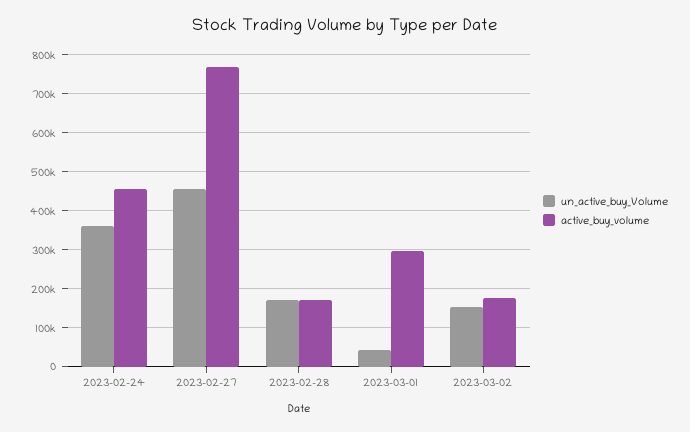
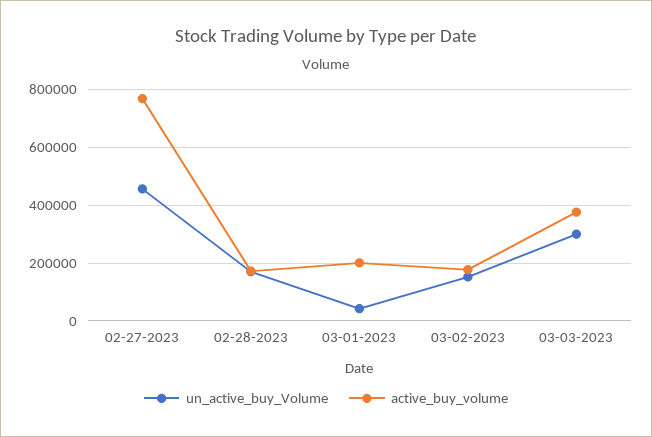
un_active_buy_Volume, 2023-02-24: 360000 -> none
active_buy_volume, 2023-02-24: 460000 -> none
active_buy_volume, 2023-03-01: 300000 -> 200000
un_active_buy_Volume, 03-03-2023: none -> 300000
active_buy_volume, 03-03-2023: none -> 375000

